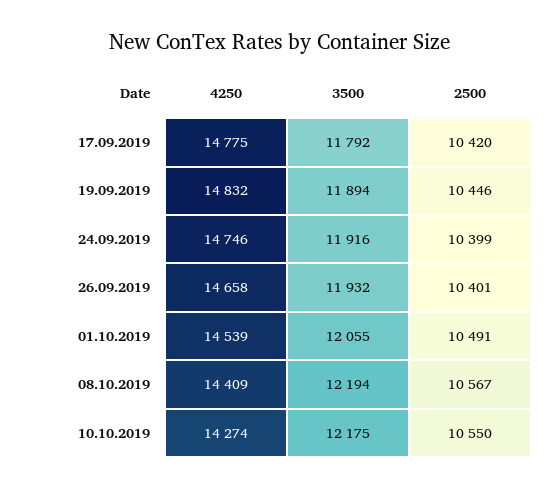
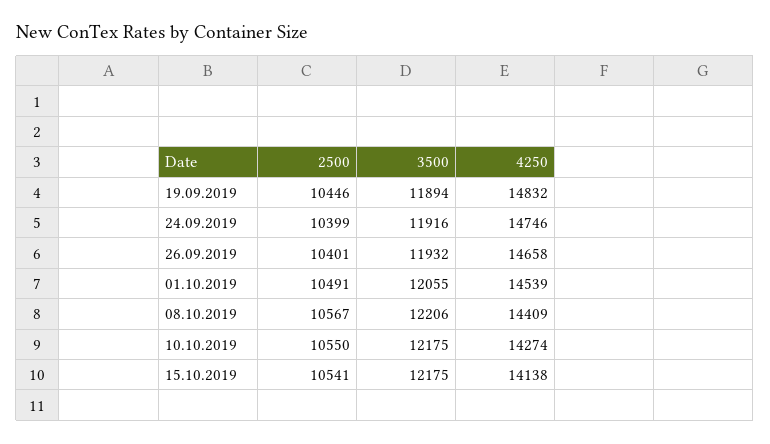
4250, 17.09.2019: 14775 -> none
3500, 17.09.2019: 11792 -> none
2500, 17.09.2019: 10420 -> none
3500, 08.10.2019: 12194 -> 12206
2500, 15.10.2019: none -> 10541
3500, 15.10.2019: none -> 12175
4250, 15.10.2019: none -> 14138

